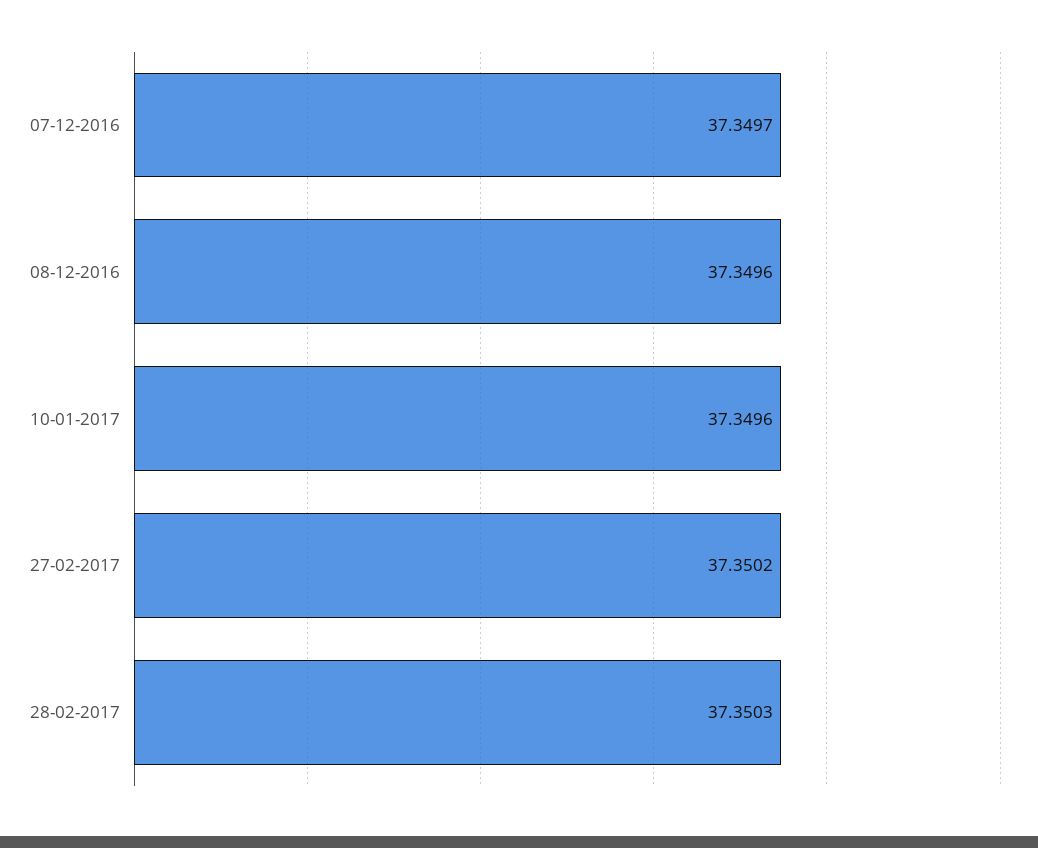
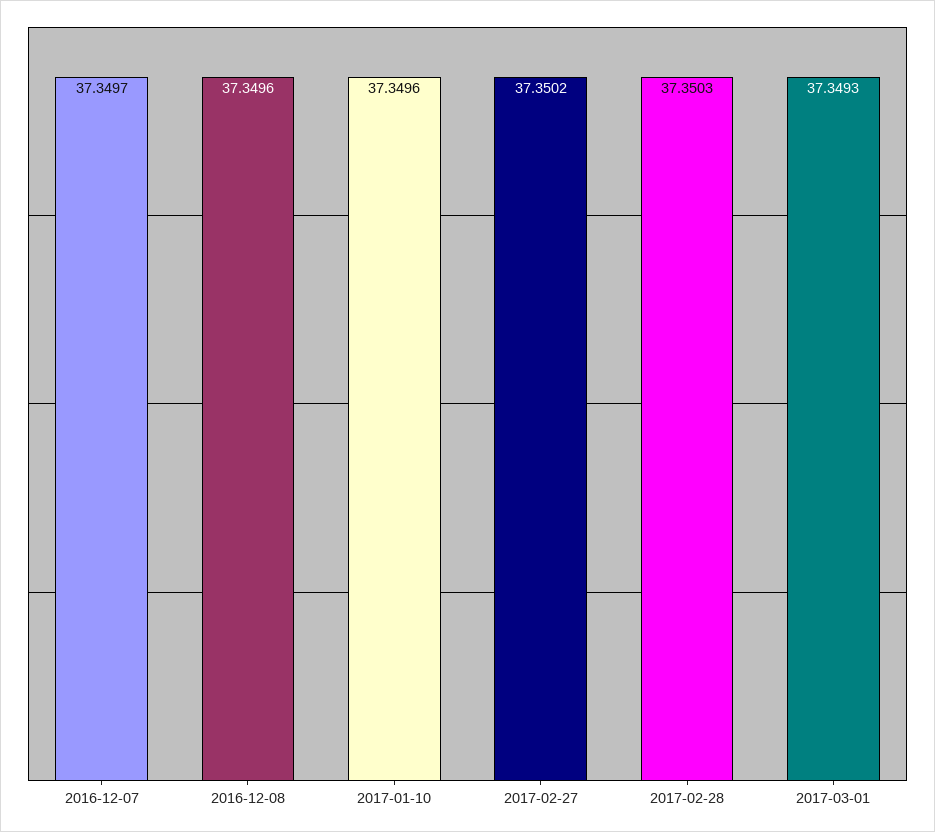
2017-03-01: none -> 37.3493

